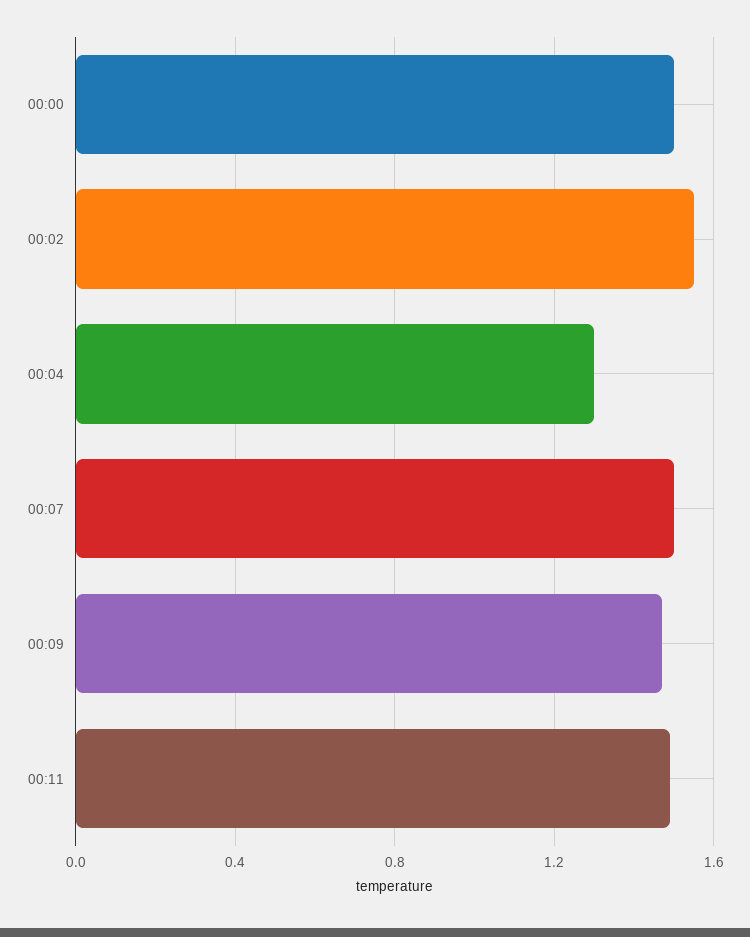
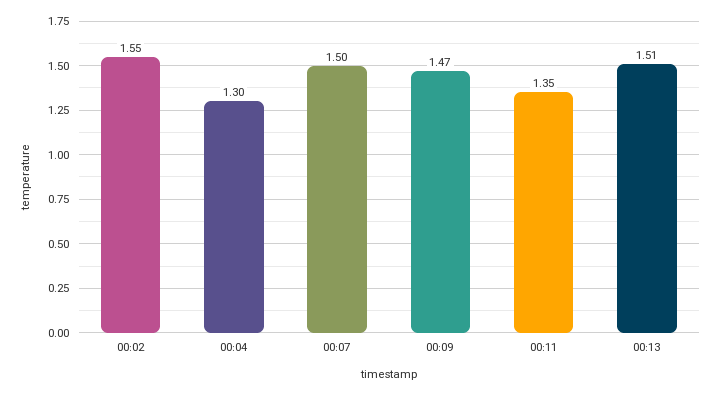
00:00: 1.5 -> none
00:11: 1.5 -> 1.35
00:13: none -> 1.51

